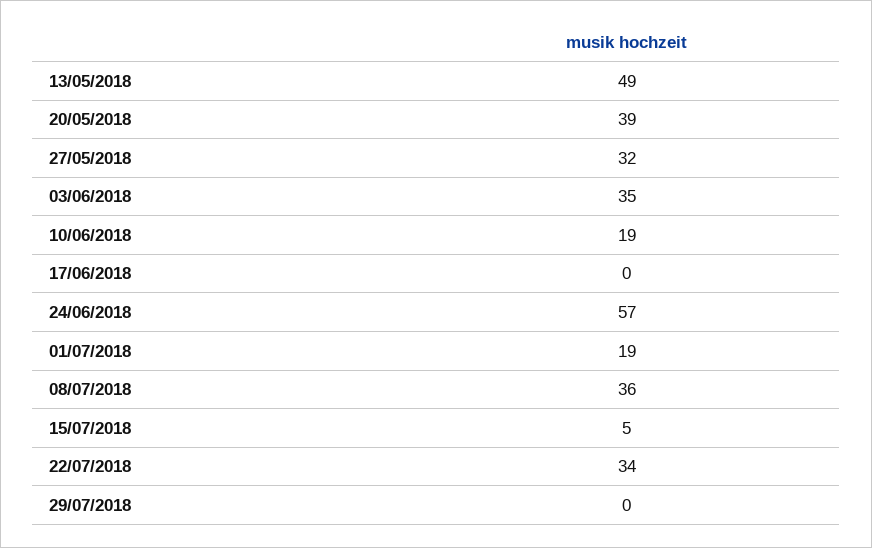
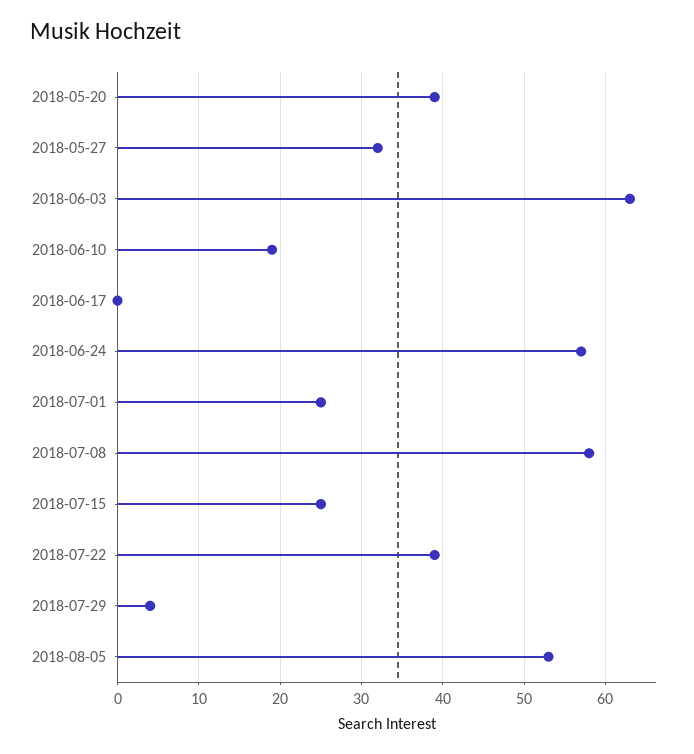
13/05/2018: 49 -> none
03/06/2018: 35 -> 63
01/07/2018: 19 -> 25
08/07/2018: 36 -> 58
15/07/2018: 5 -> 25
22/07/2018: 34 -> 39
29/07/2018: 0 -> 4
2018-08-05: none -> 53

